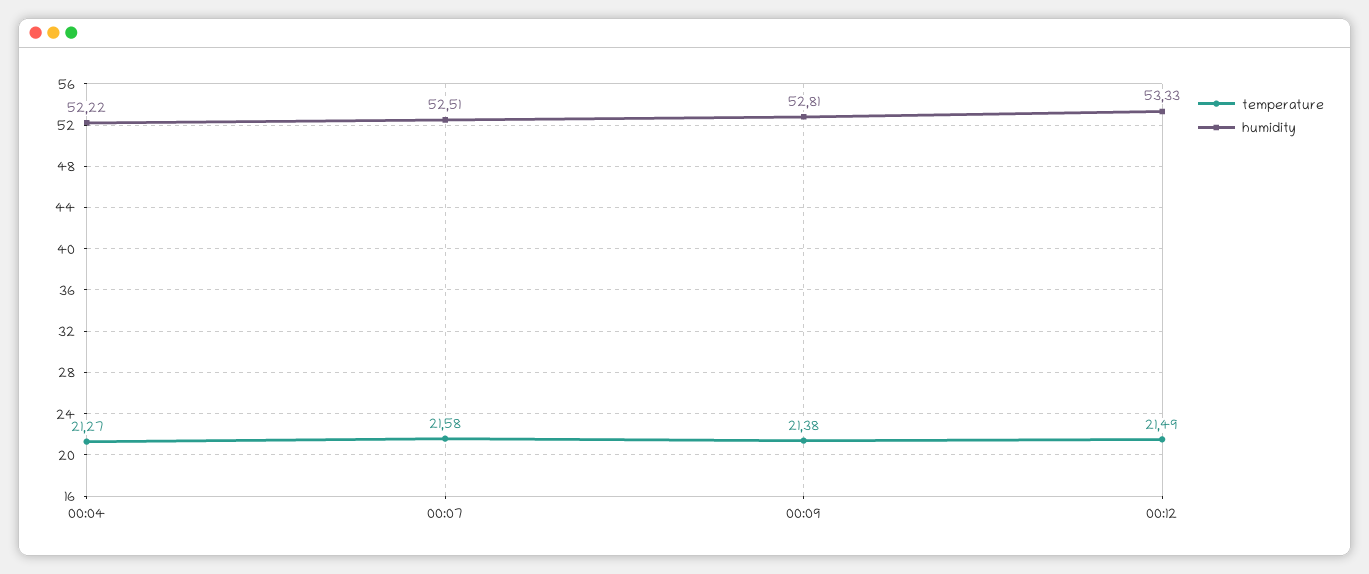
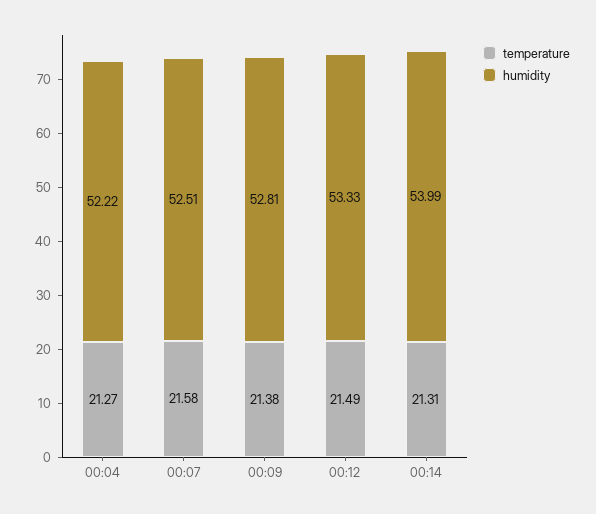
temperature, 00:14: none -> 21.31
humidity, 00:14: none -> 53.99

